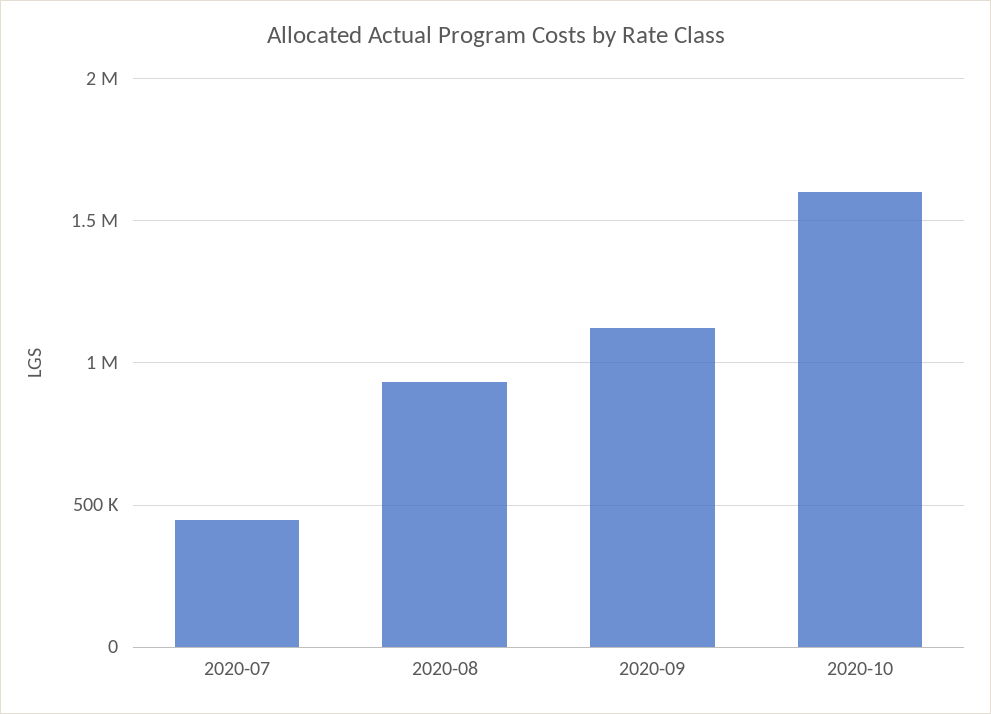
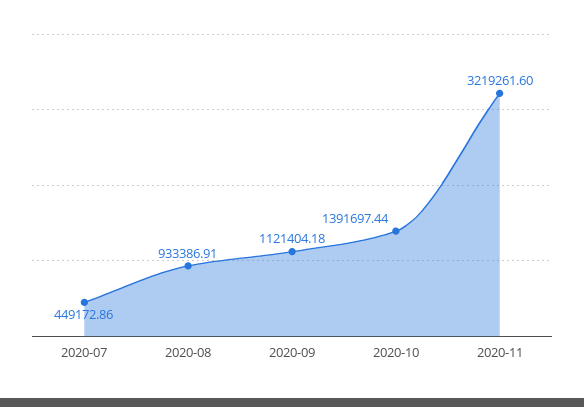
2020-10: 1600000 -> 1391697.44
2020-11: none -> 3219261.6

